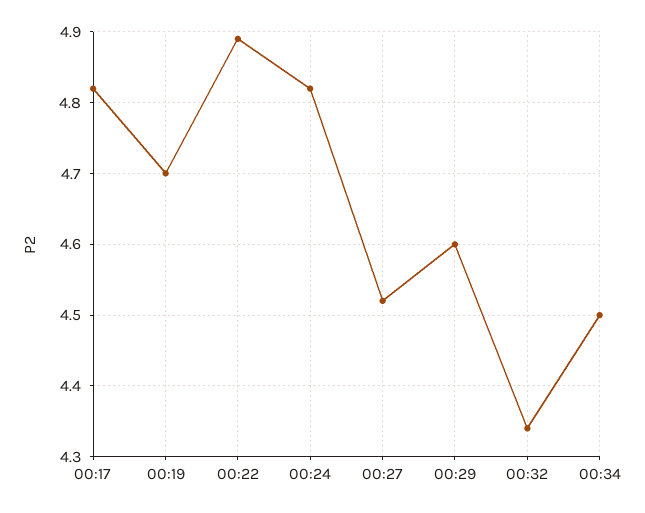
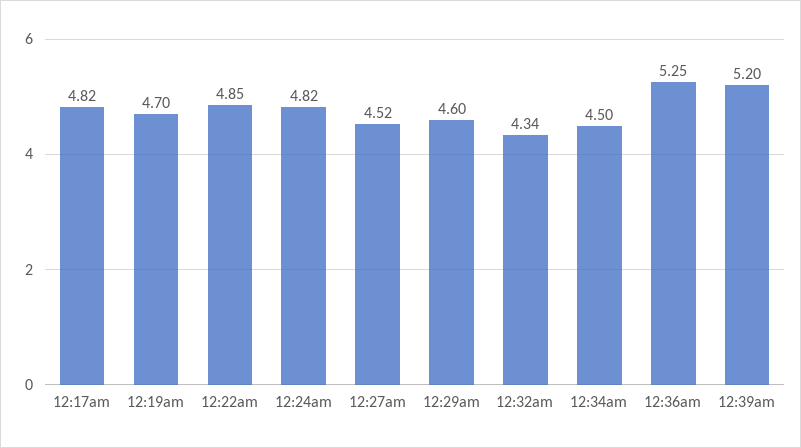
00:22: 4.89 -> 4.85
12:36am: none -> 5.25
12:39am: none -> 5.2

